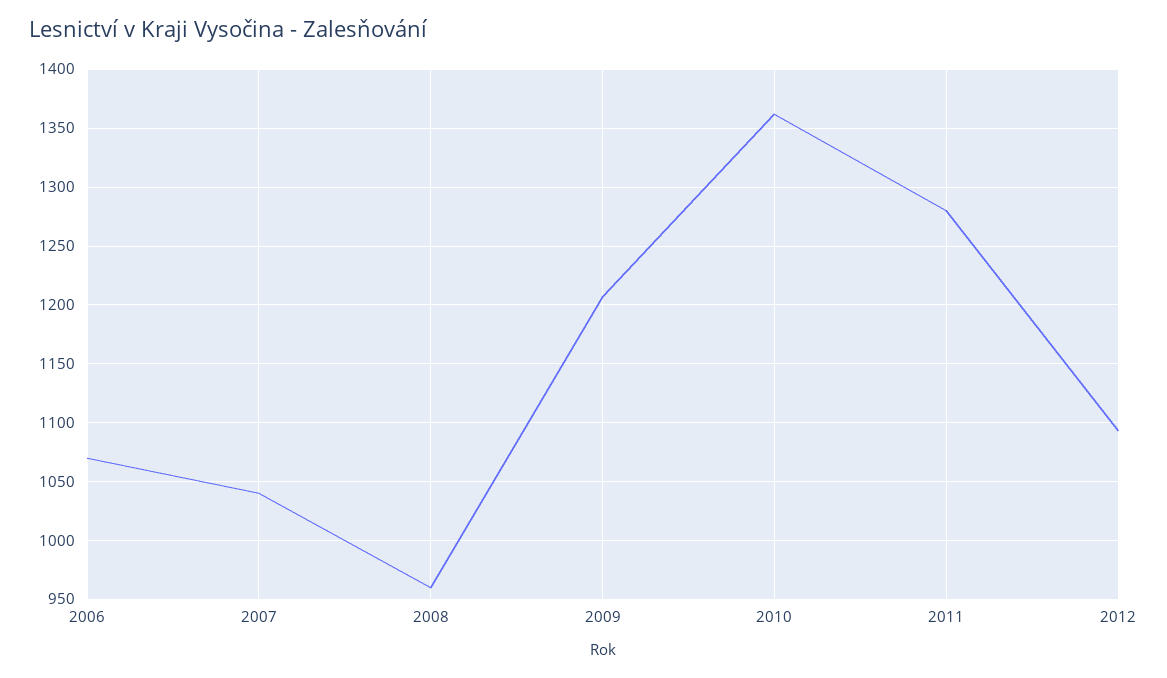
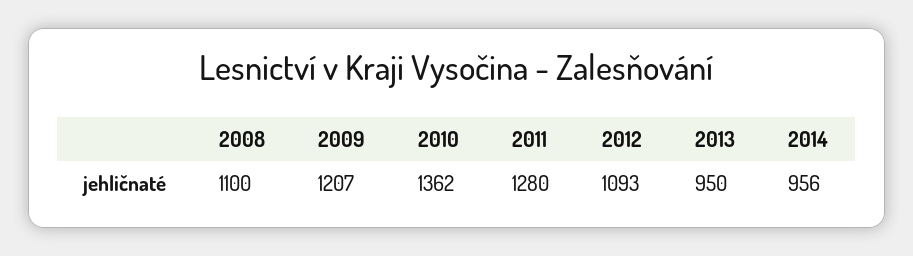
2006: 1070 -> none
2007: 1040 -> none
2008: 960 -> 1100
2013: none -> 950
2014: none -> 956

